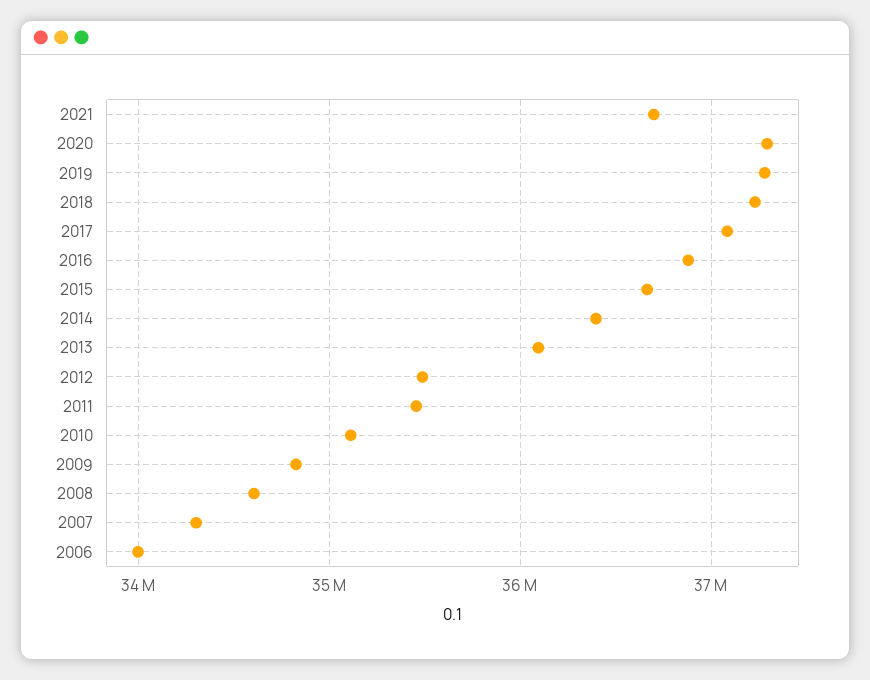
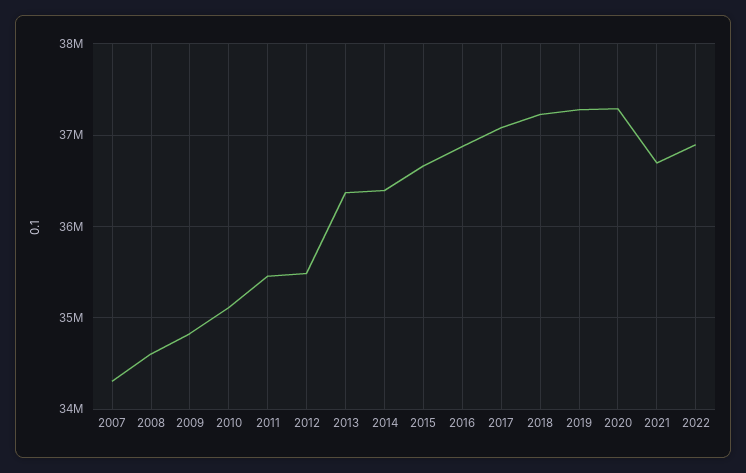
2013: 36100000 -> 36400000
2006: 34000000 -> none
2022: none -> 36900000

